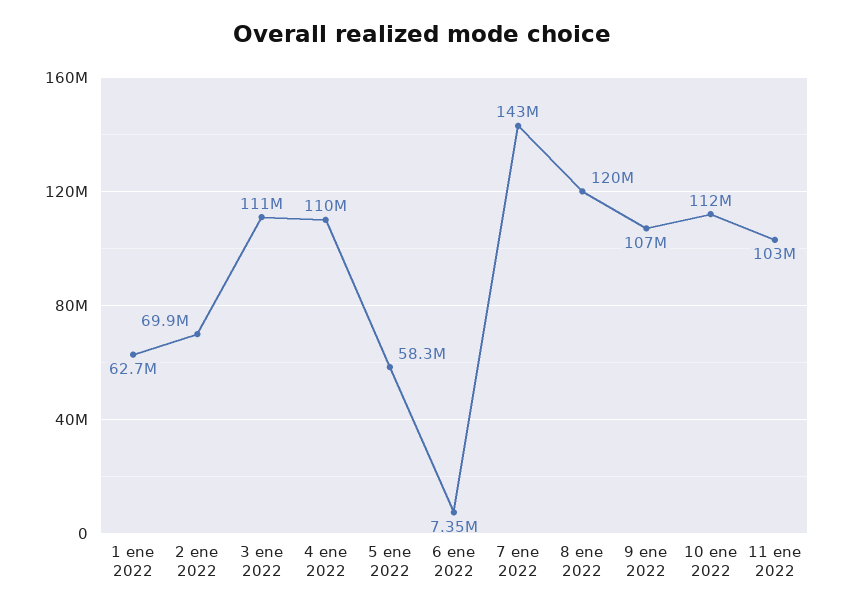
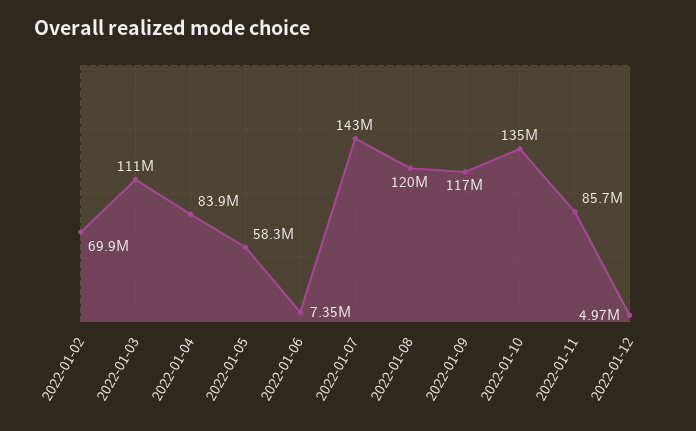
1 ene 2022: 62700000 -> none
4 ene 2022: 110000000 -> 83900000
9 ene 2022: 107000000 -> 117000000
10 ene 2022: 112000000 -> 135000000
11 ene 2022: 103000000 -> 85700000
2022-01-12: none -> 4970000

